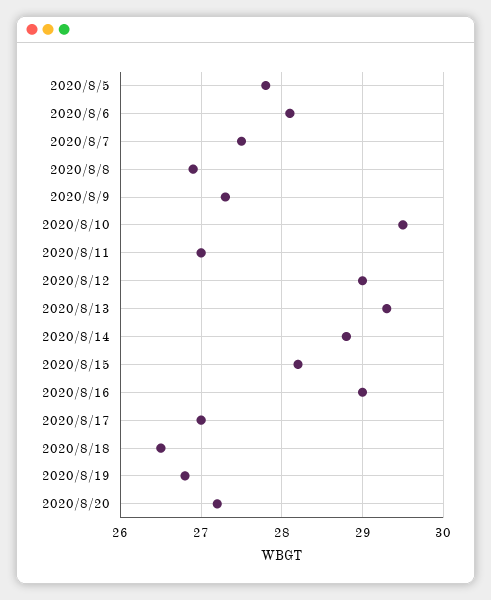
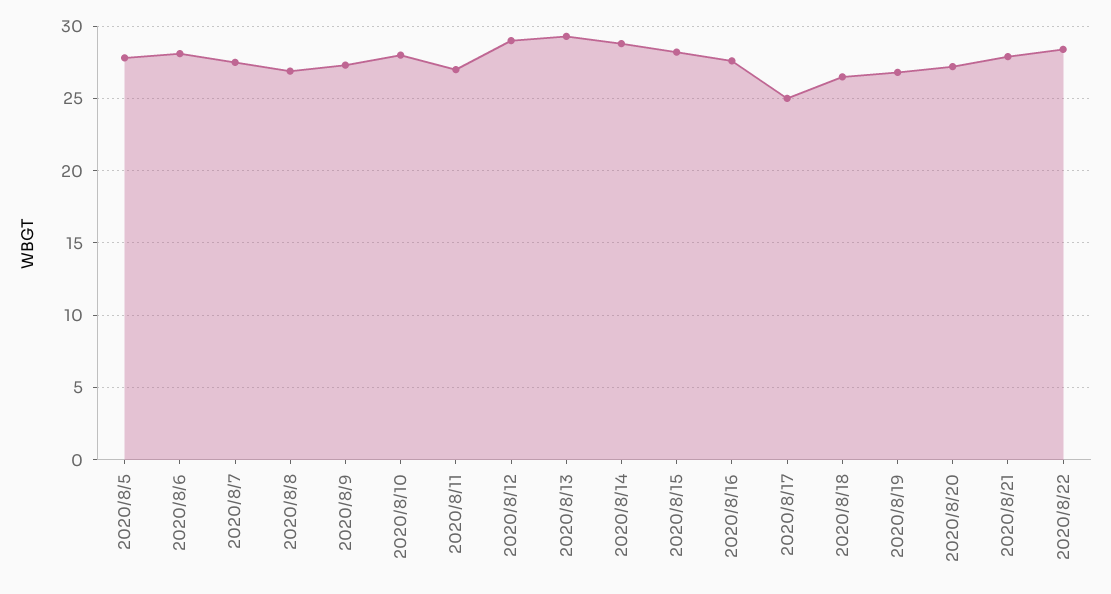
2020/8/10: 29.5 -> 28
2020/8/16: 29 -> 27.5
2020/8/17: 27 -> 25
2020/8/21: none -> 28
2020/8/22: none -> 28.5

